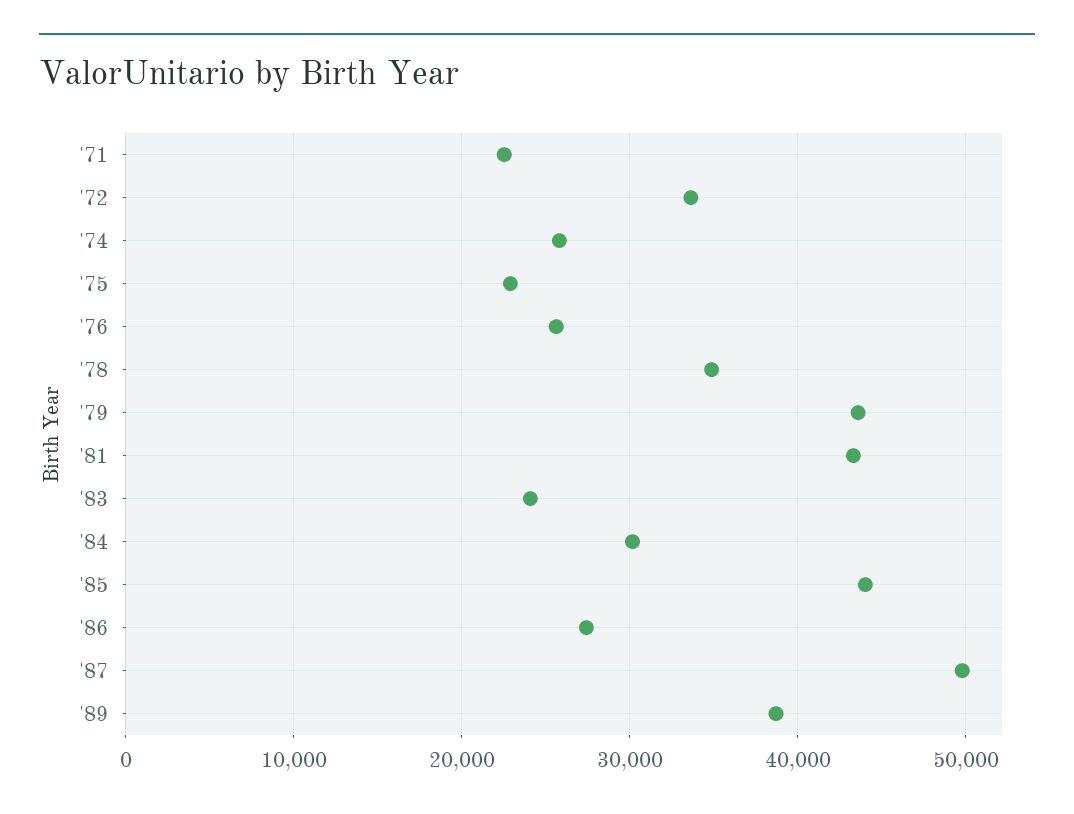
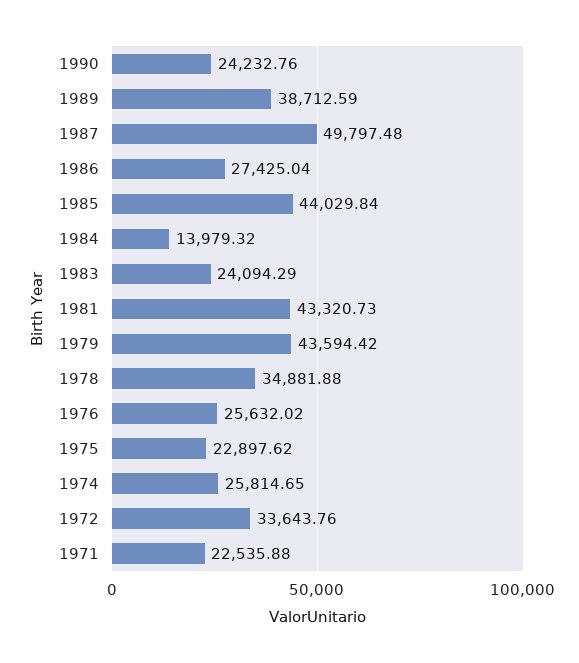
'84: 30000 -> 13979.32
1990: none -> 24232.76

